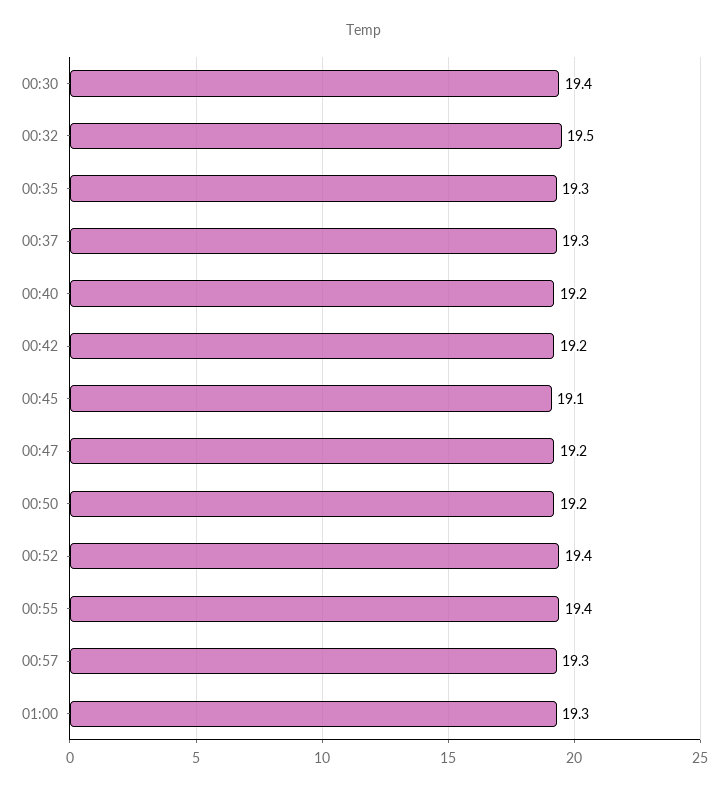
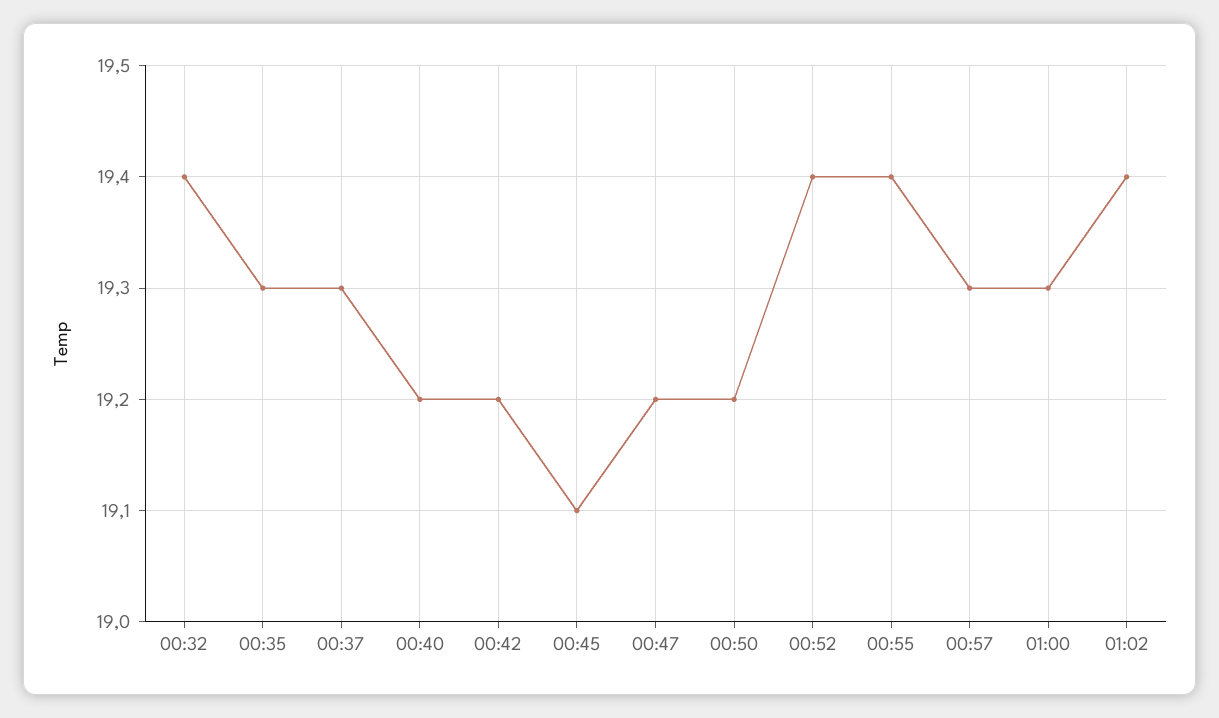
00:30: 19.4 -> none
00:32: 19.5 -> 19.4
01:02: none -> 19.4

